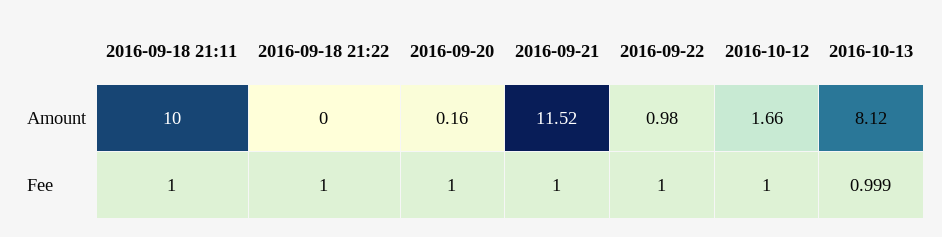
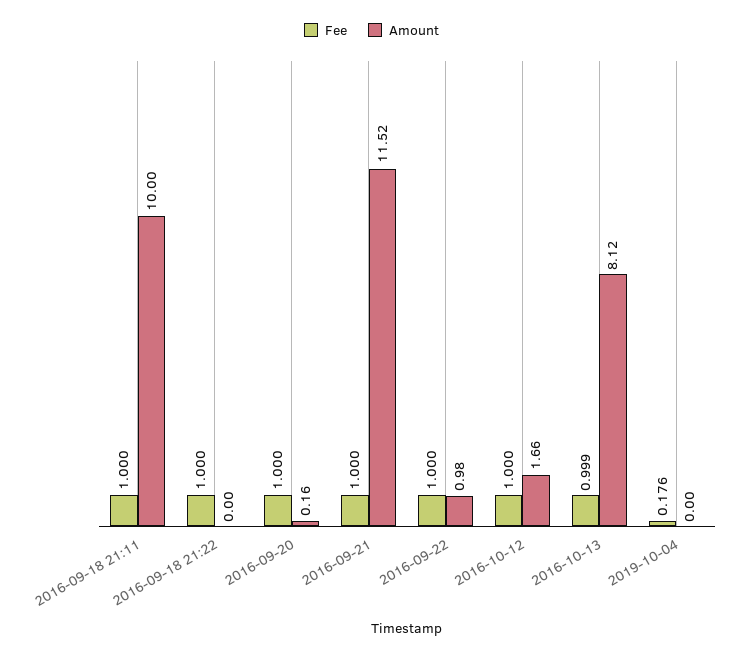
Fee, 2019-10-04: none -> 0.176
Amount, 2019-10-04: none -> 0

